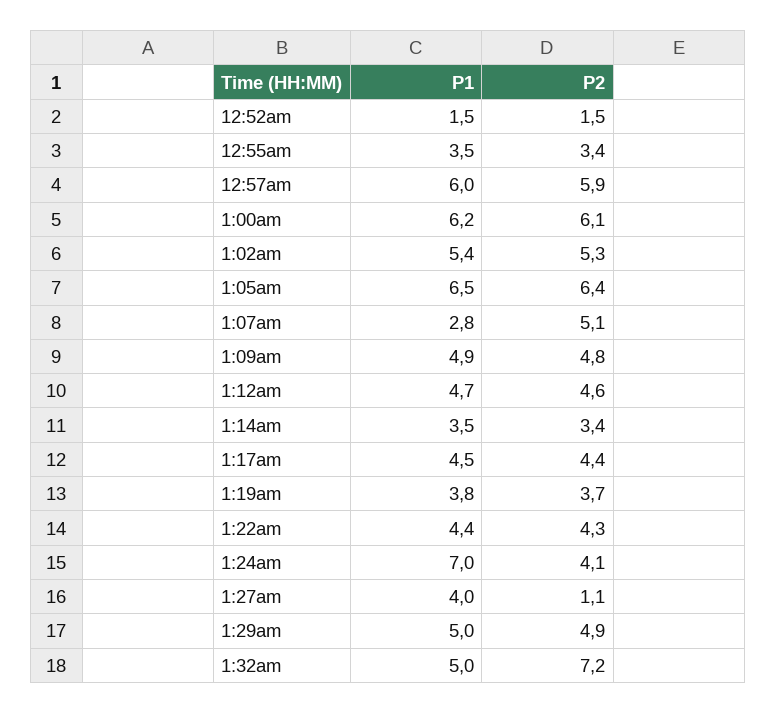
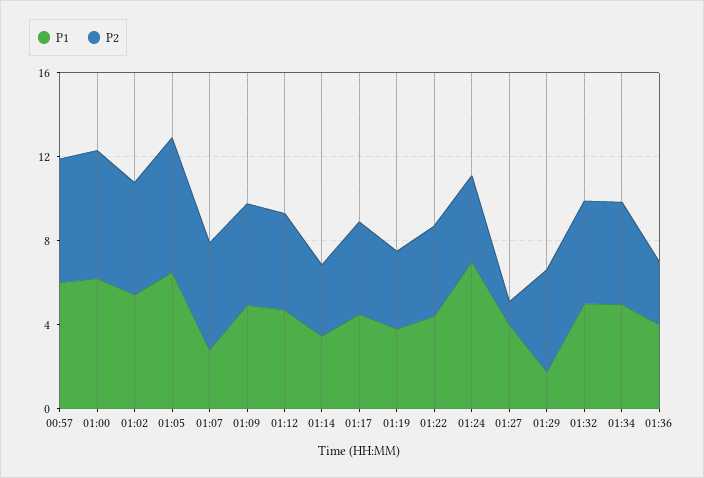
P1, 12:52am: 1.5 -> none
P2, 12:52am: 1.5 -> none
P1, 12:55am: 3.5 -> none
P2, 12:55am: 3.4 -> none
P1, 1:29am: 5 -> 2
P2, 1:32am: 7.2 -> 5
P1, 01:34: none -> 5
P2, 01:34: none -> 5
P1, 01:36: none -> 4
P2, 01:36: none -> 3

